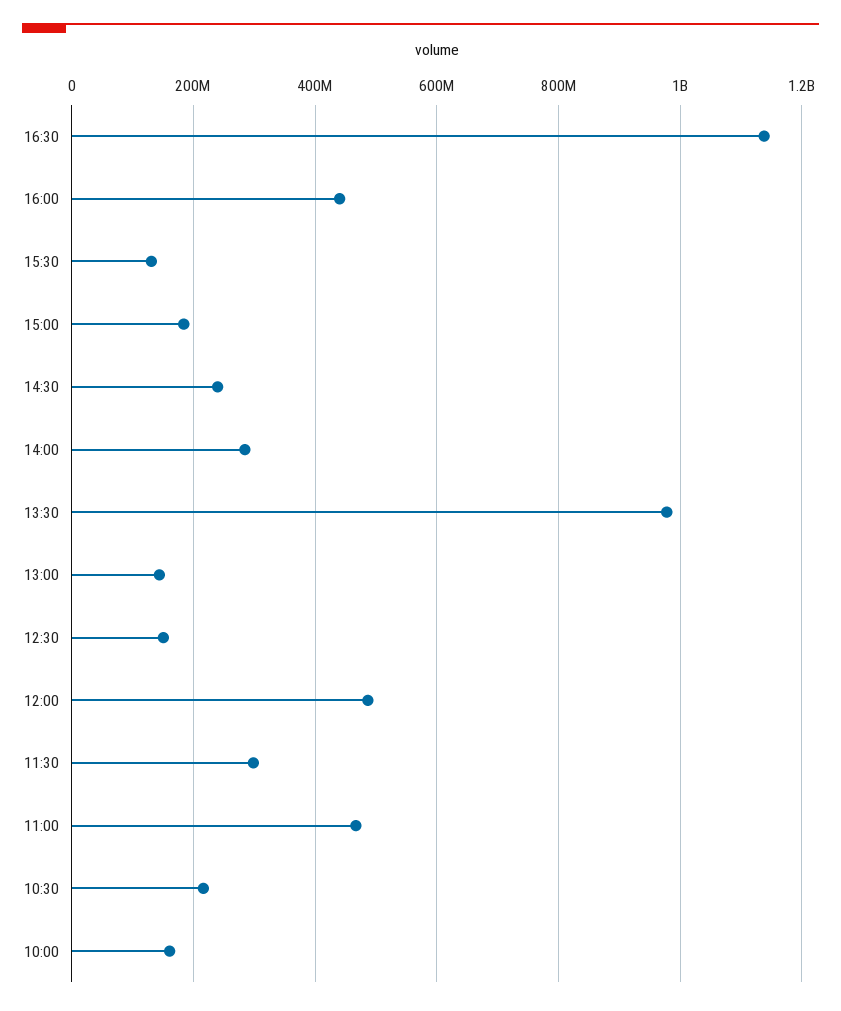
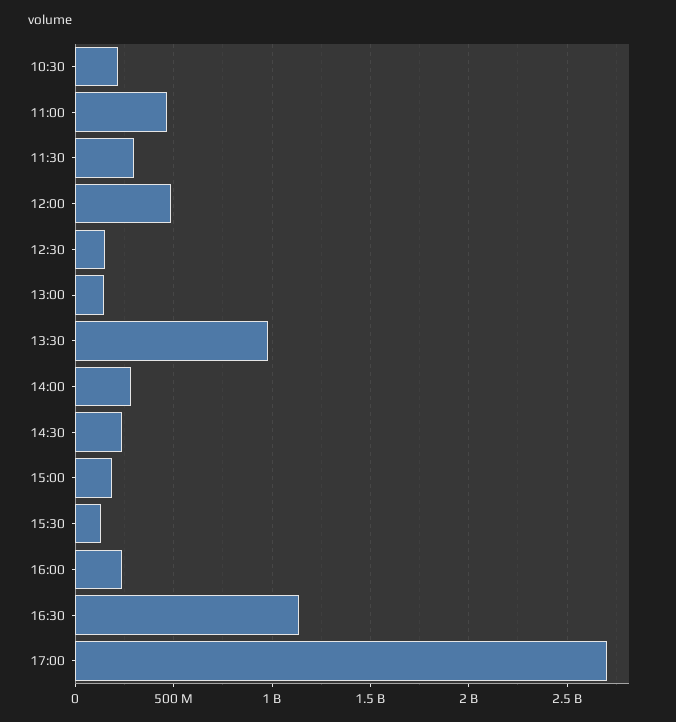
16:00: 440000000 -> 250000000
10:00: 160000000 -> none
17:00: none -> 2700000000

